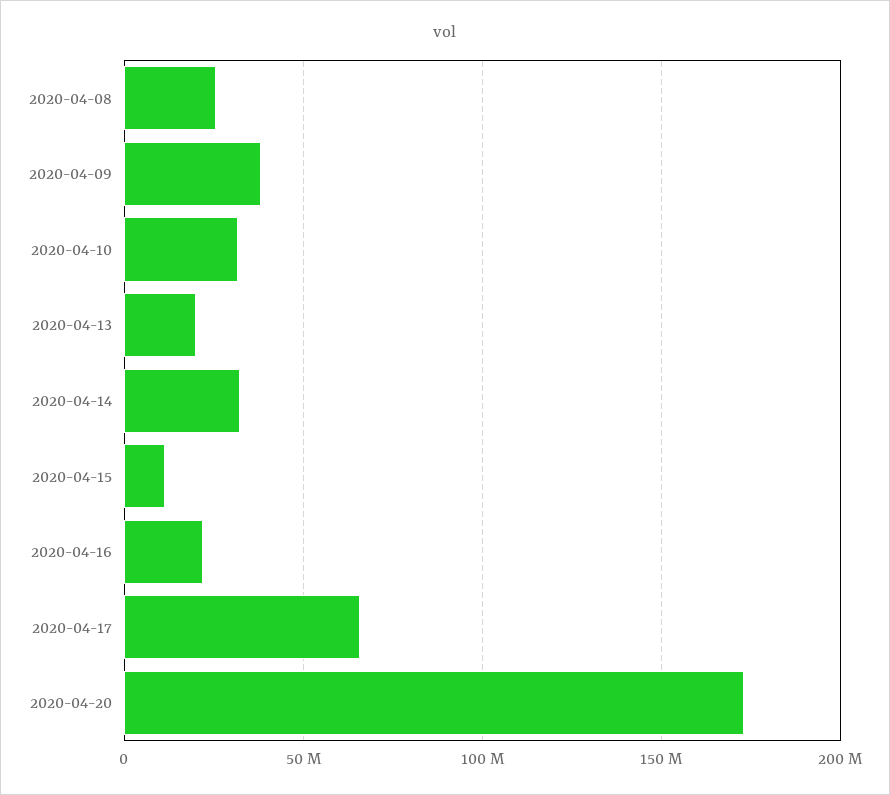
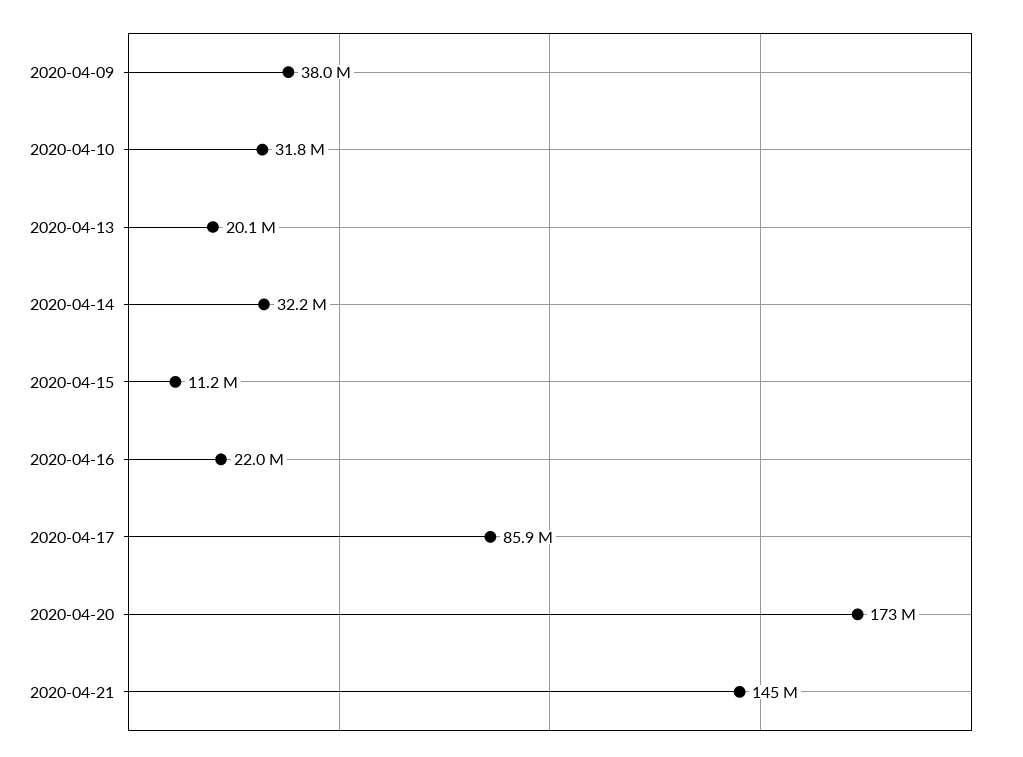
2020-04-08: 25000000 -> none
2020-04-17: 65000000 -> 85900000
2020-04-21: none -> 145000000

